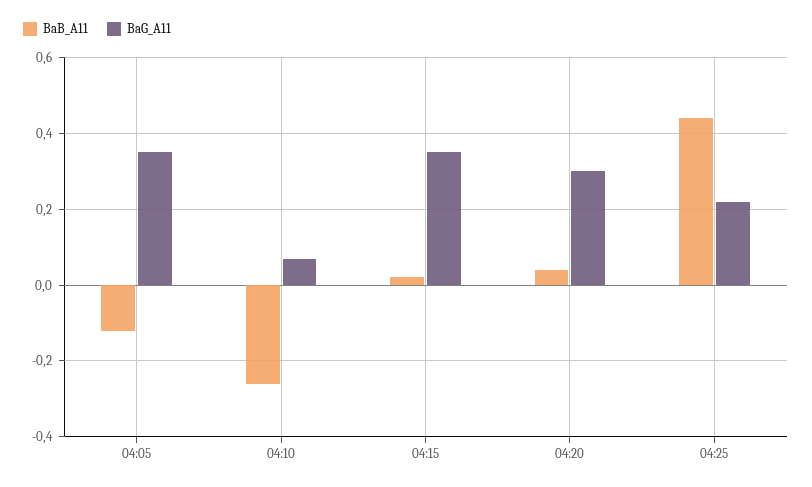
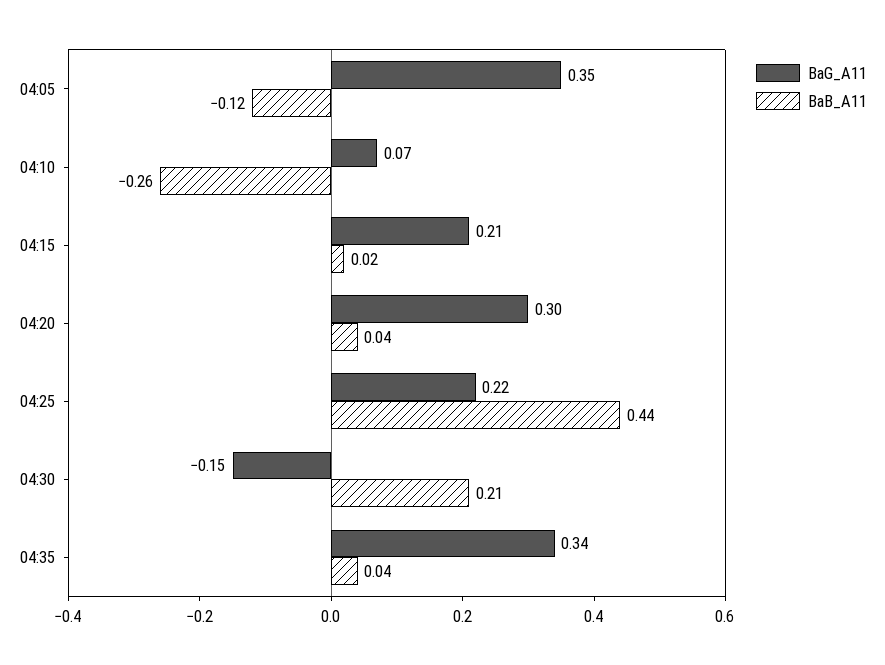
BaG_A11, 04:15: 0.35 -> 0.21
BaG_A11, 04:30: none -> -0.15
BaB_A11, 04:30: none -> 0.21
BaG_A11, 04:35: none -> 0.34
BaB_A11, 04:35: none -> 0.04

